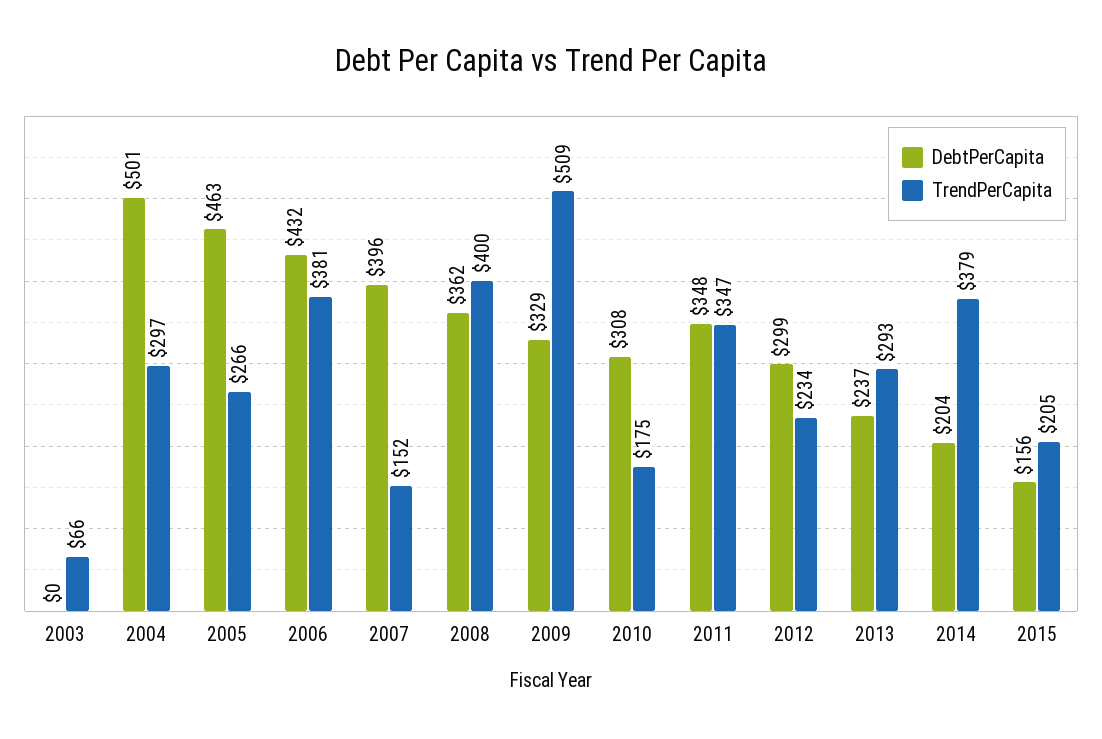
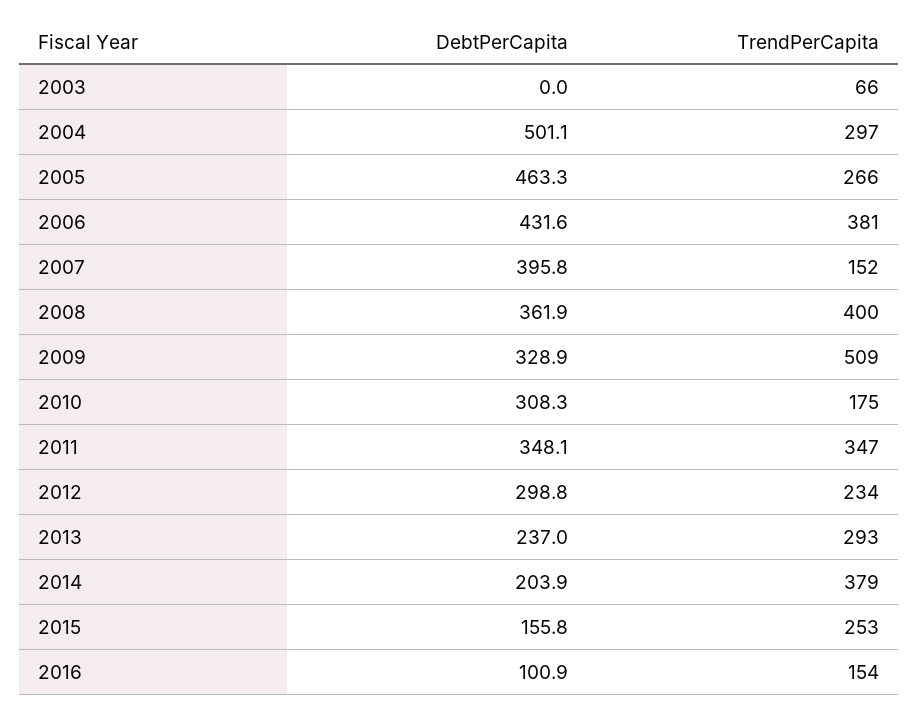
TrendPerCapita, 2015: 205 -> 253
DebtPerCapita, 2016: none -> 100.9
TrendPerCapita, 2016: none -> 154

